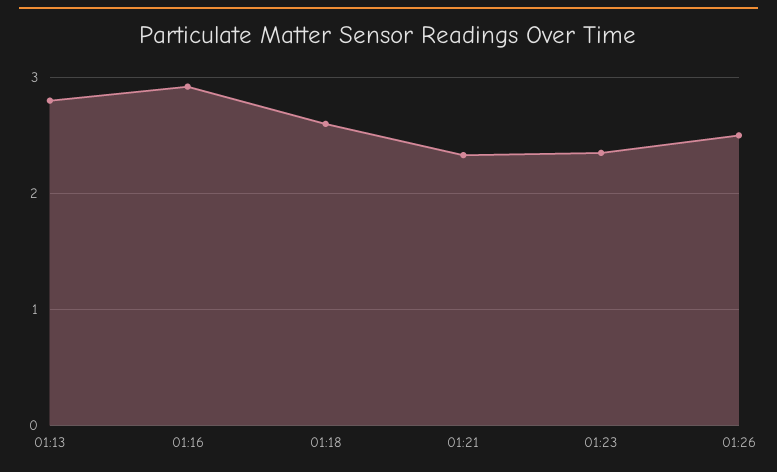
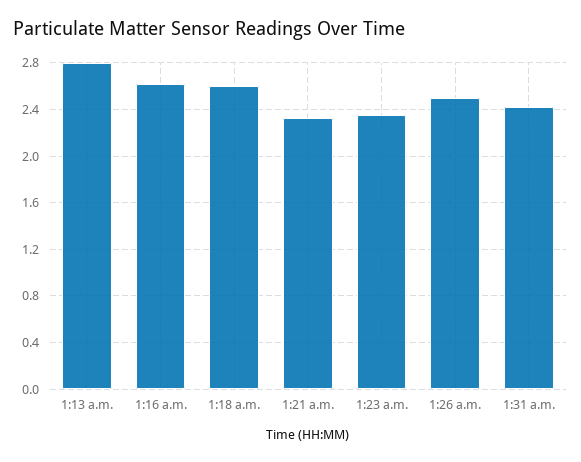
01:16: 2.9 -> 2.6
1:31 a.m.: none -> 2.4

